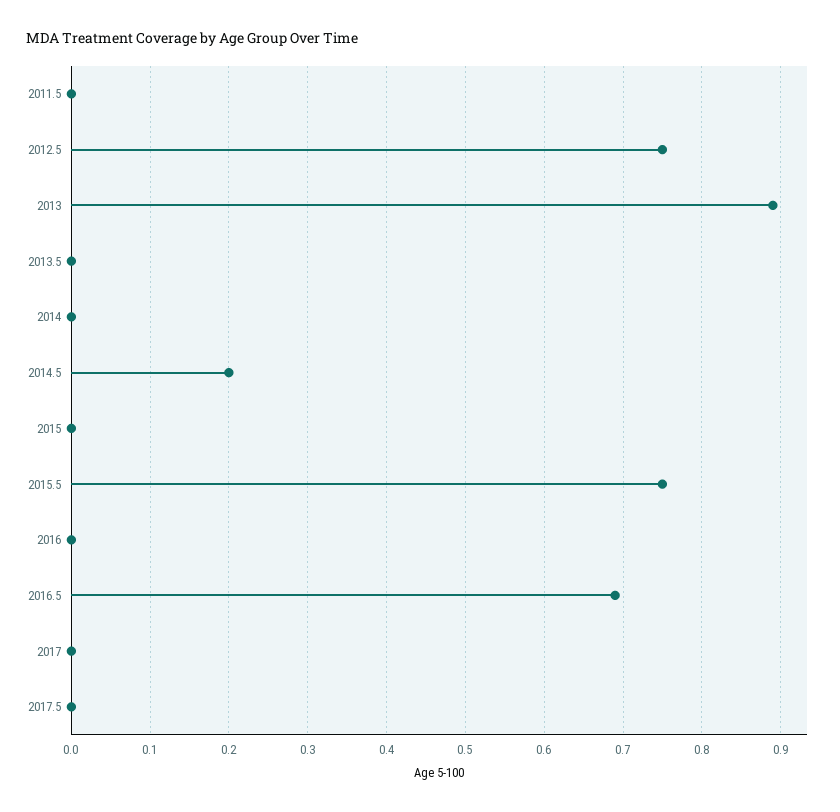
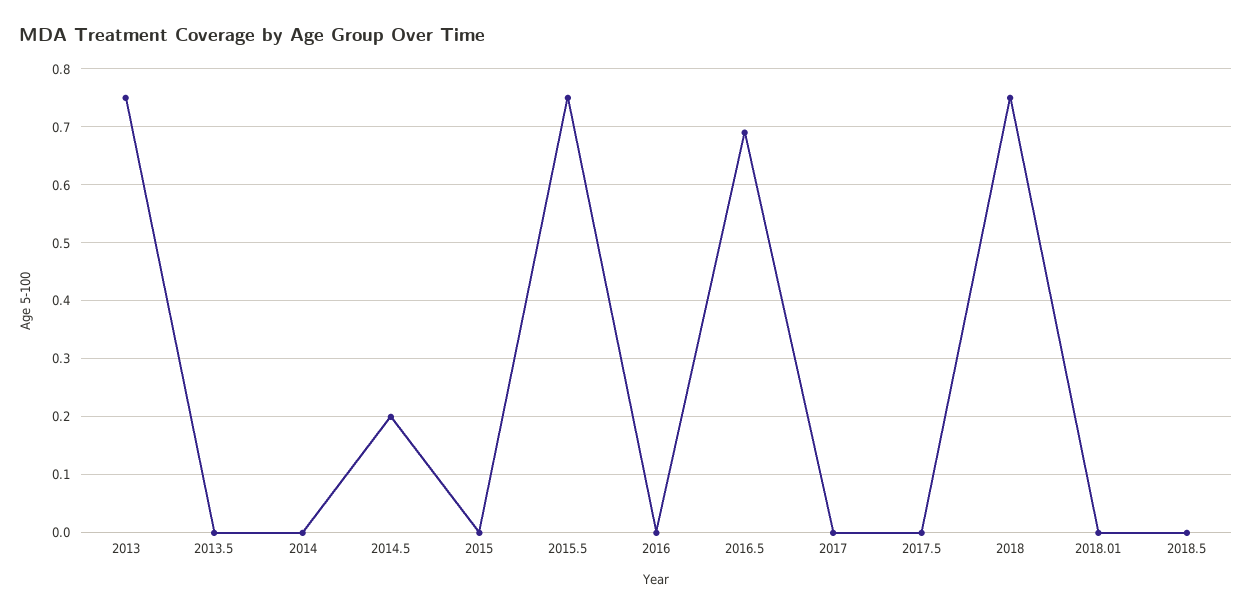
2011.5: 0 -> none
2012.5: 0.75 -> none
2013: 0.89 -> 0.75
2018: none -> 0.75
2018.01: none -> 0
2018.5: none -> 0

